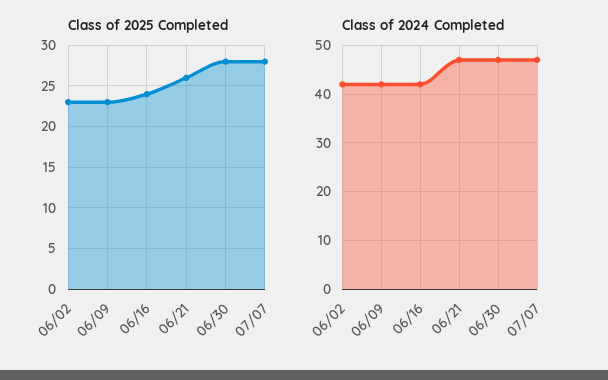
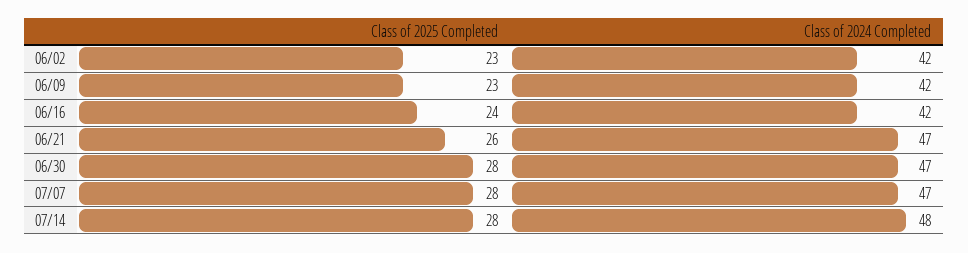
Class of 2025 Completed, 07/14: none -> 28
Class of 2024 Completed, 07/14: none -> 48

